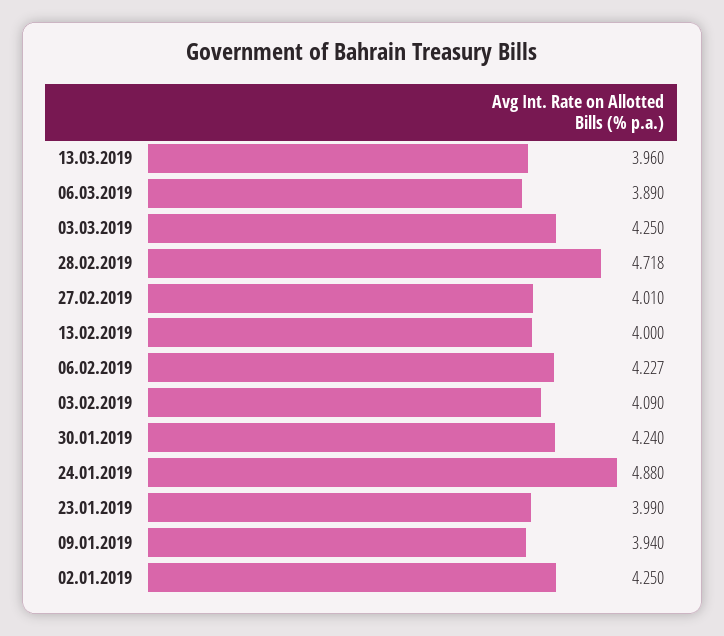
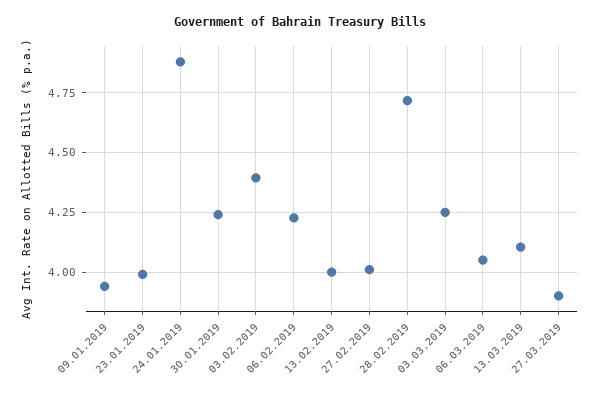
13.03.2019: 3.96 -> 4.1
06.03.2019: 3.89 -> 4.05
03.02.2019: 4.09 -> 4.4
02.01.2019: 4.25 -> none
27.03.2019: none -> 3.9

